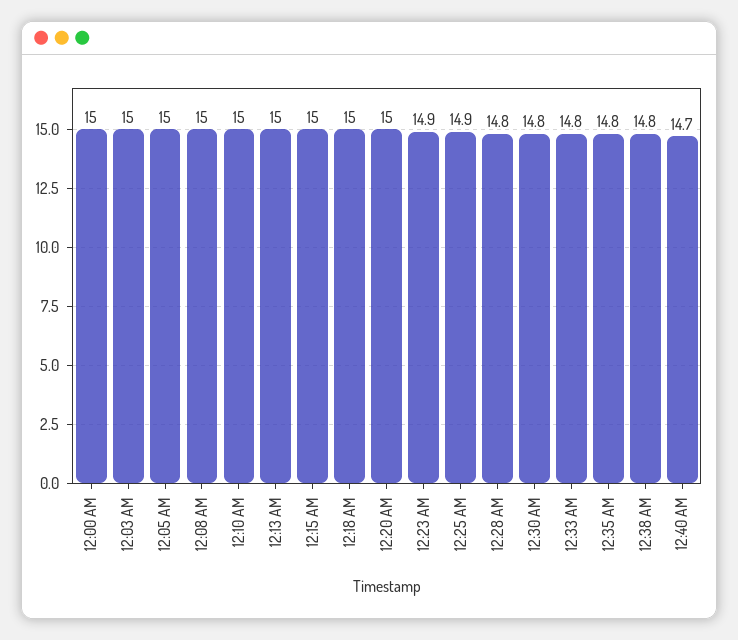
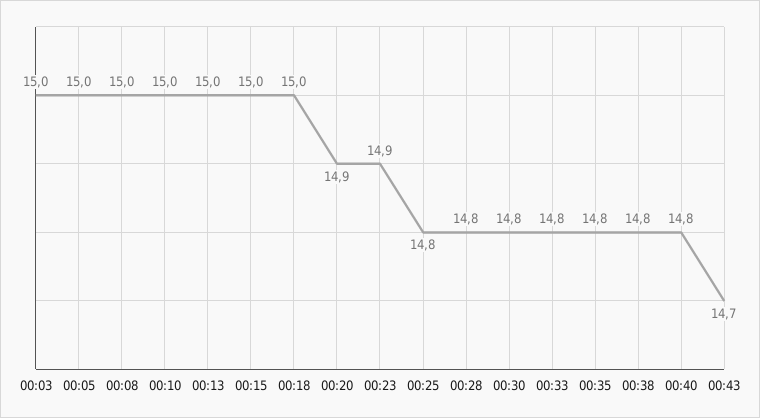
12:00 AM: 15 -> none
12:20 AM: 15 -> 14.9
12:25 AM: 14.9 -> 14.8
12:40 AM: 14.7 -> 14.8
00:43: none -> 14.7

